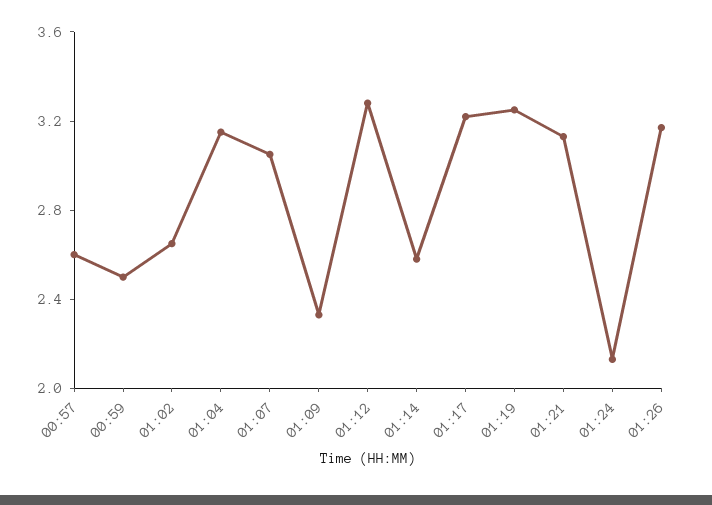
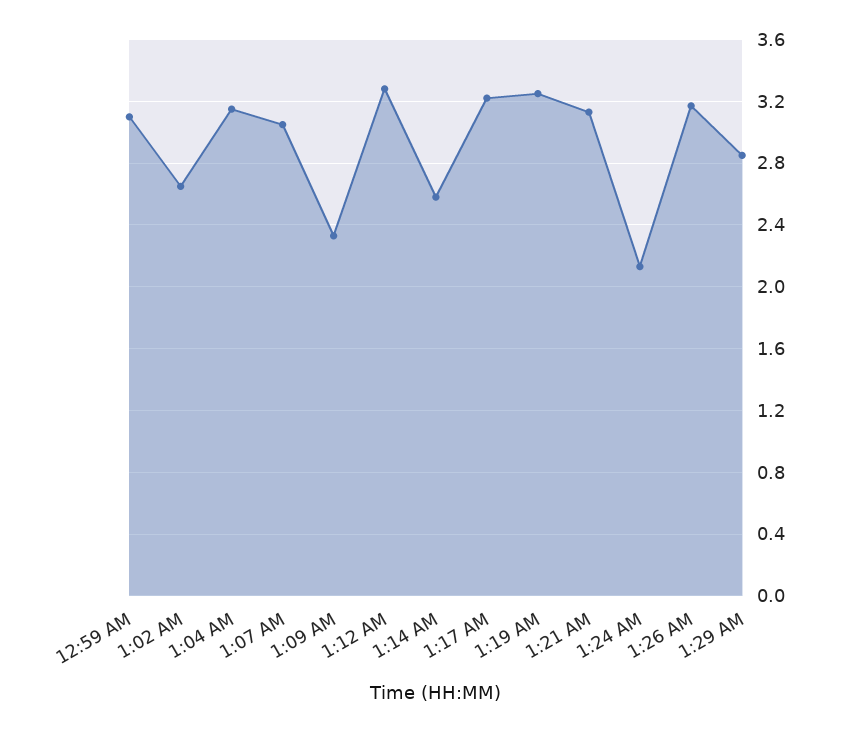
00:57: 2.6 -> none
00:59: 2.5 -> 3.1
1:29 AM: none -> 2.85

